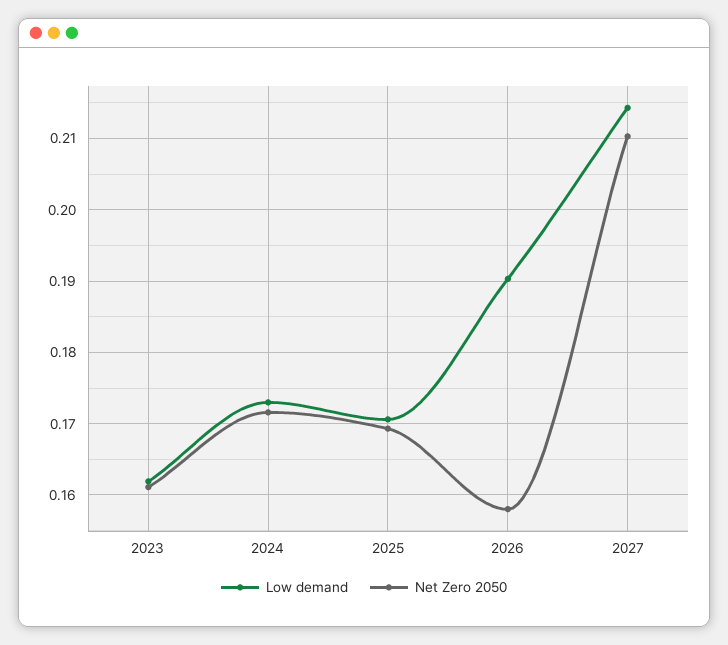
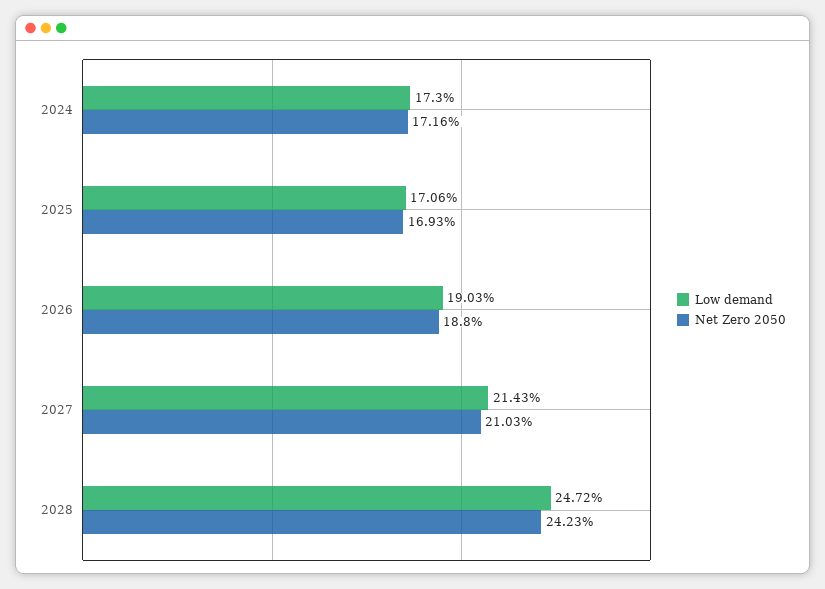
Low demand, 2023: 0.162 -> none
Net Zero 2050, 2023: 0.161 -> none
Net Zero 2050, 2026: 0.158 -> 0.188
Low demand, 2028: none -> 0.2472
Net Zero 2050, 2028: none -> 0.2423

